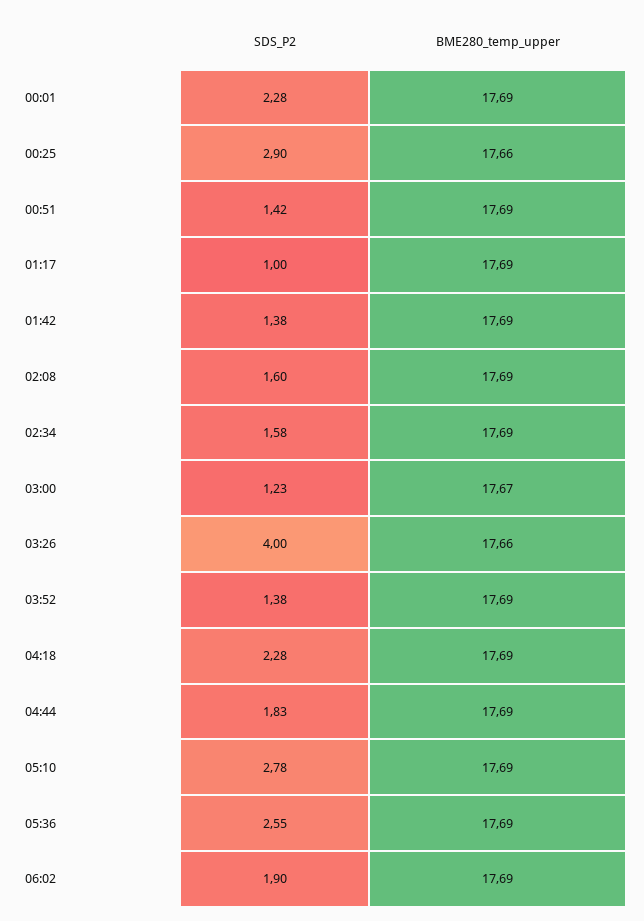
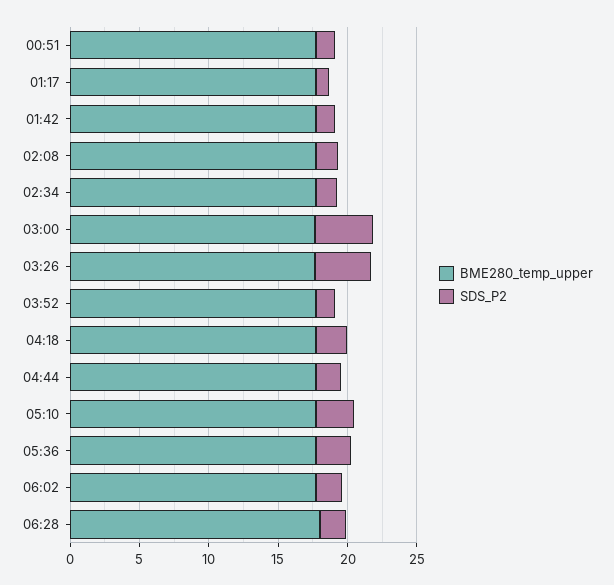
SDS_P2, 00:01: 2.28 -> none
BME280_temp_upper, 00:01: 17.69 -> none
SDS_P2, 00:25: 2.9 -> none
BME280_temp_upper, 00:25: 17.66 -> none
SDS_P2, 03:00: 1.23 -> 4
BME280_temp_upper, 06:28: none -> 18
SDS_P2, 06:28: none -> 2

